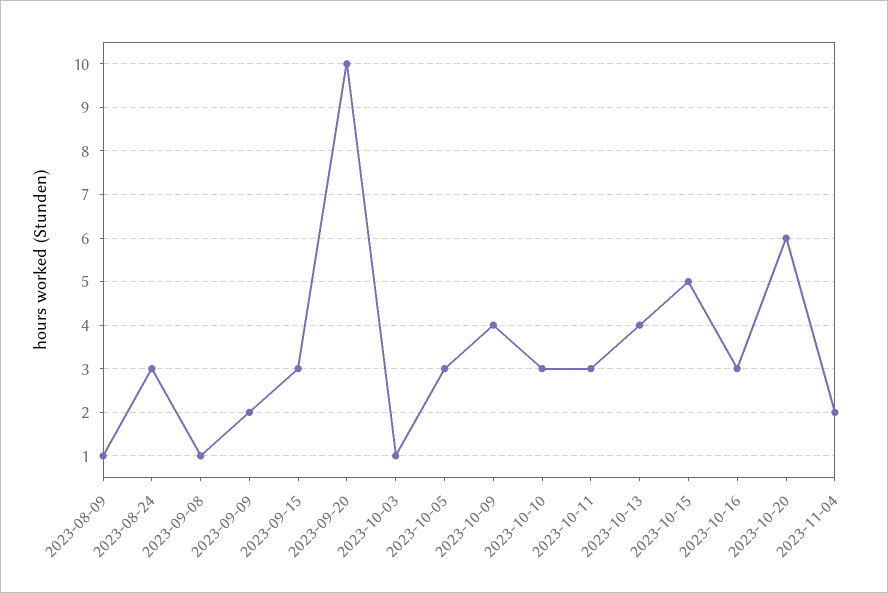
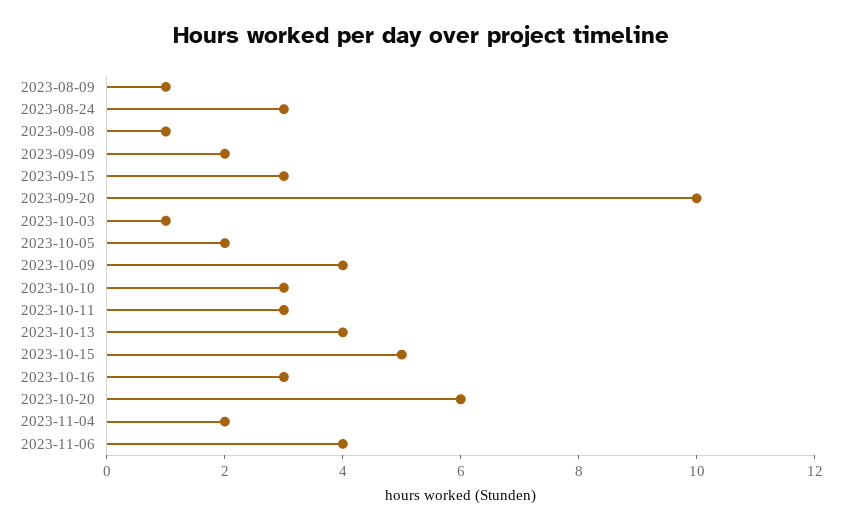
2023-10-05: 3 -> 2
2023-11-06: none -> 4

